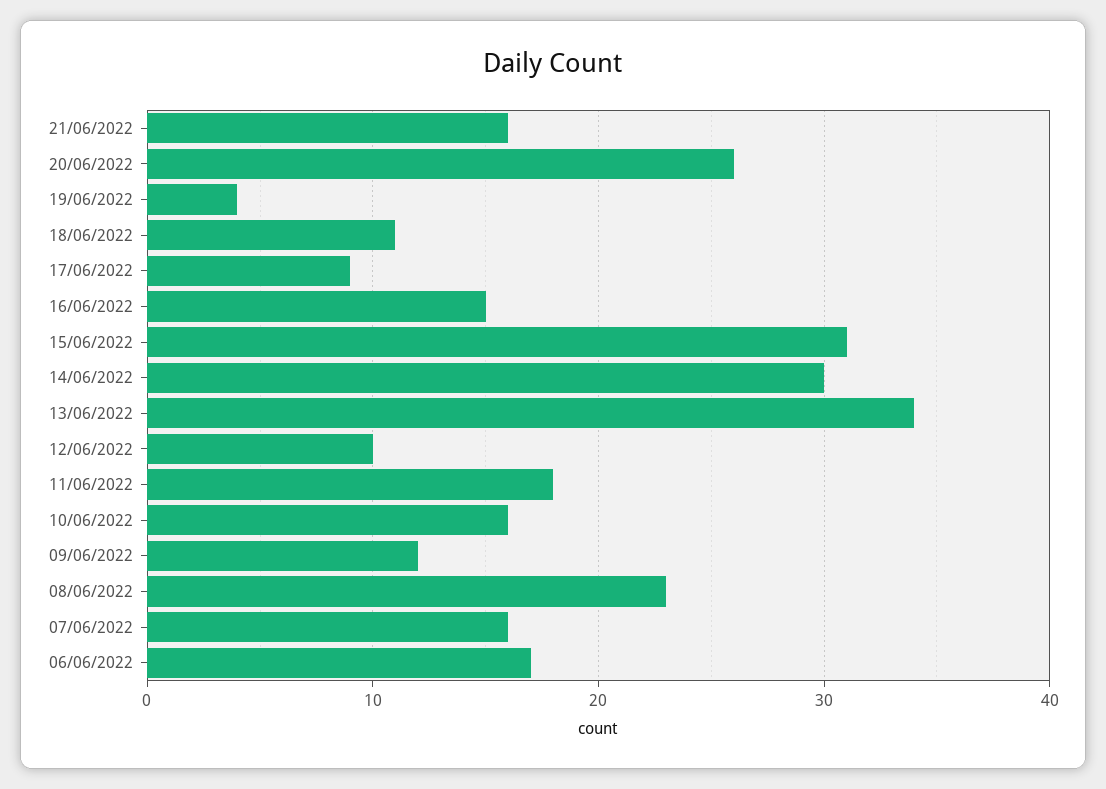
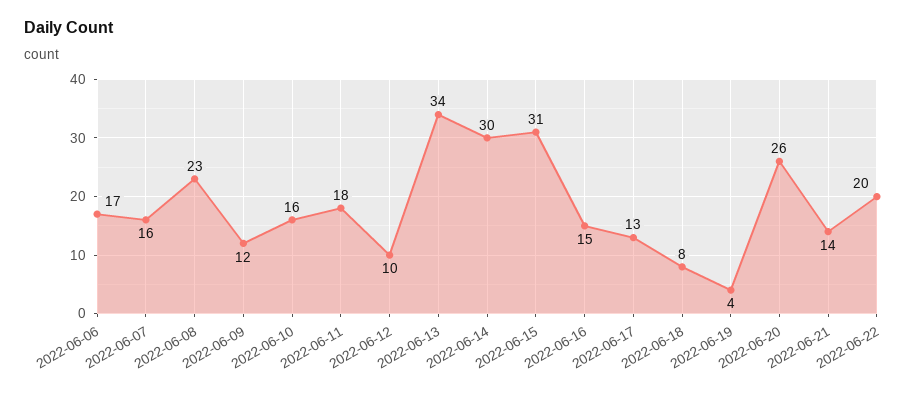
21/06/2022: 16 -> 14
18/06/2022: 11 -> 8
17/06/2022: 9 -> 13
2022-06-22: none -> 20

